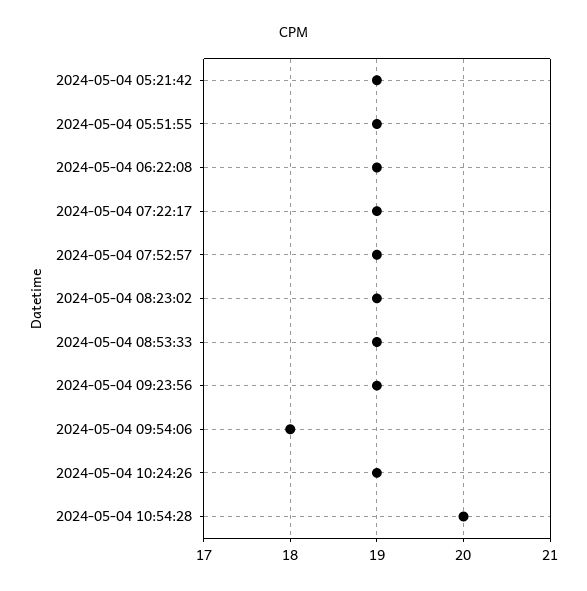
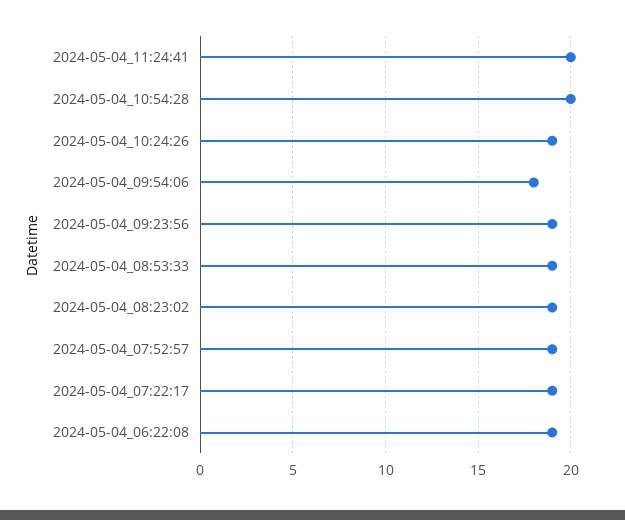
2024-05-04 05:21:42: 19 -> none
2024-05-04 05:51:55: 19 -> none
2024-05-04_11:24:41: none -> 20

